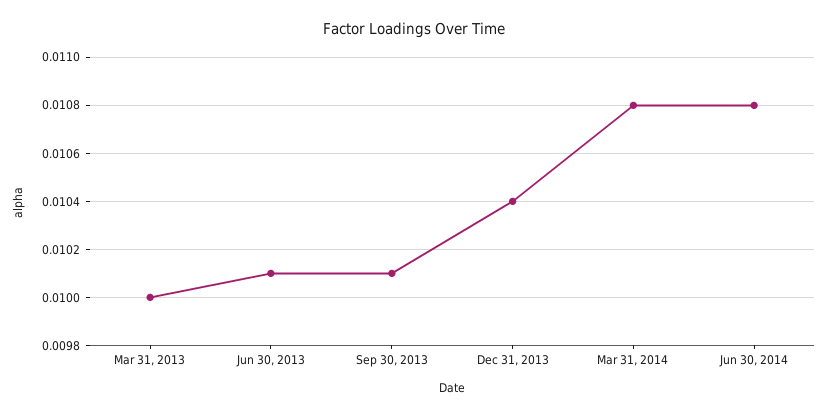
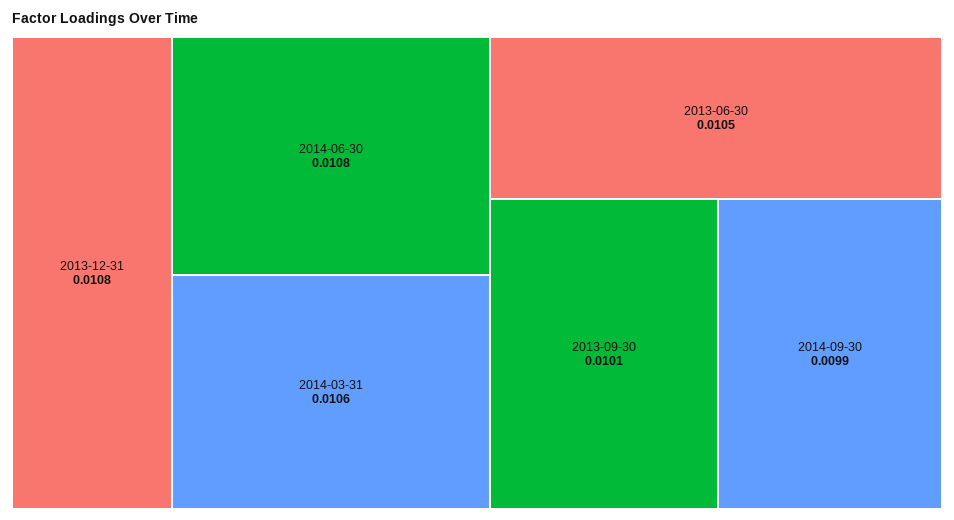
Mar 31, 2013: 0.01 -> none
Jun 30, 2013: 0.0101 -> 0.0105
Dec 31, 2013: 0.0104 -> 0.0108
Mar 31, 2014: 0.0108 -> 0.0106
2014-09-30: none -> 0.0099

